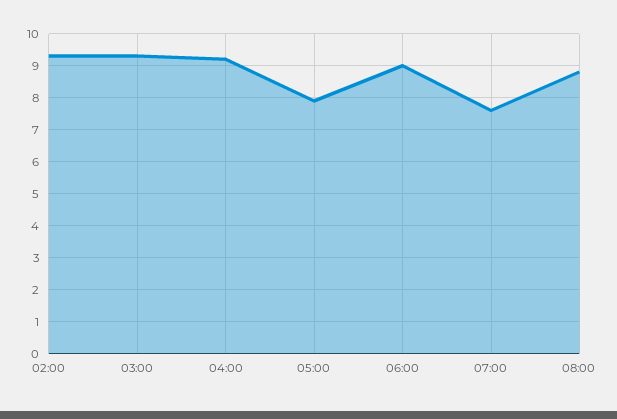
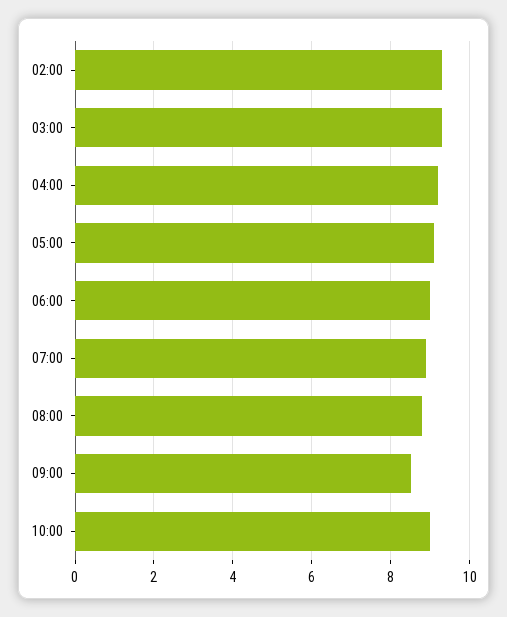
05:00: 8 -> 9
07:00: 7.5 -> 9
09:00: none -> 8.5
10:00: none -> 9

